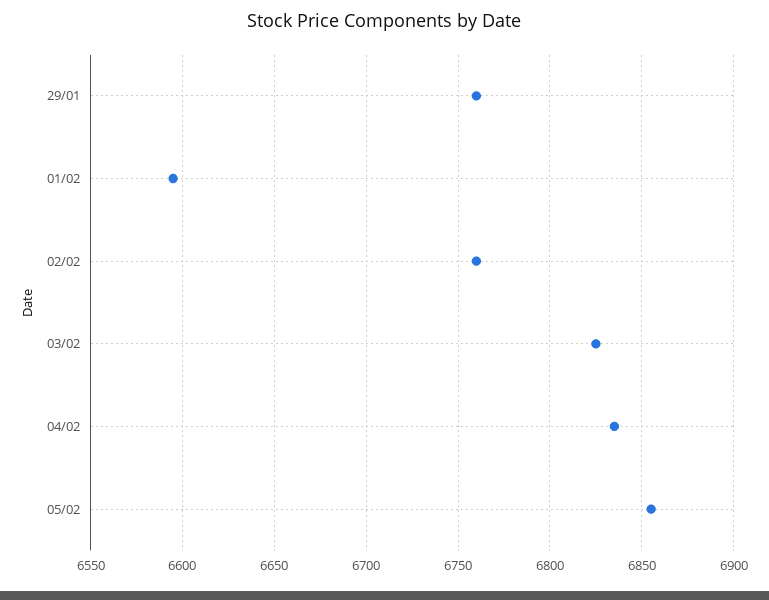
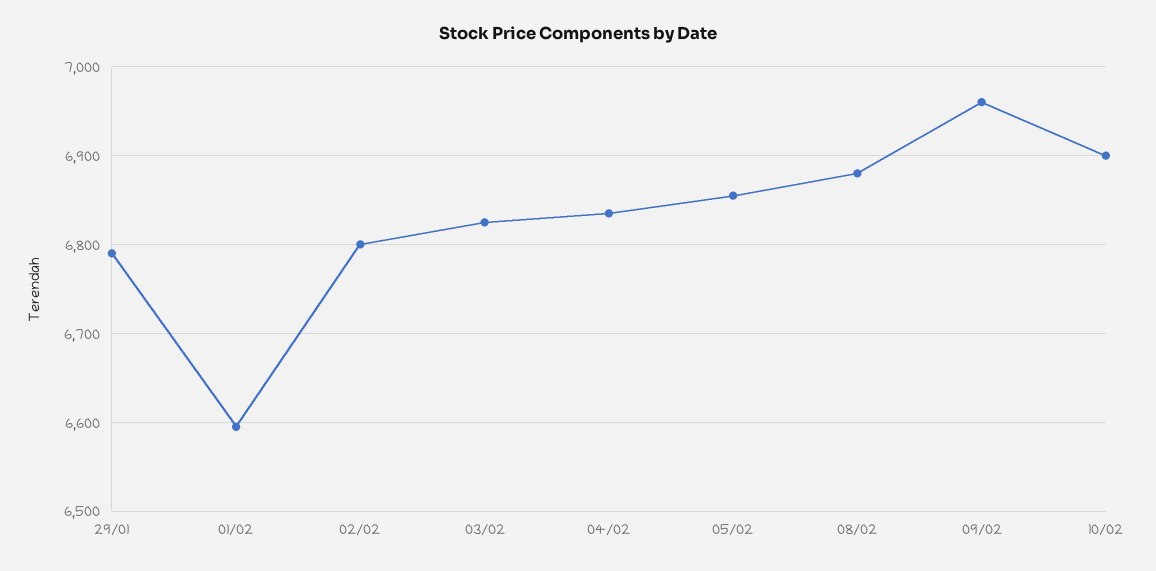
29/01: 6760 -> 6790
02/02: 6760 -> 6800
08/02: none -> 6880
09/02: none -> 6960
10/02: none -> 6900

